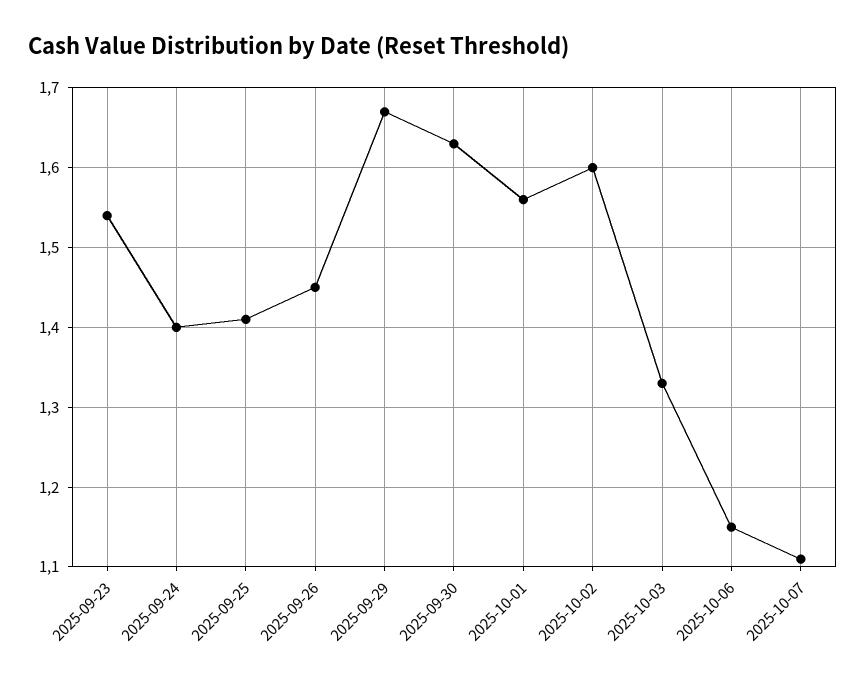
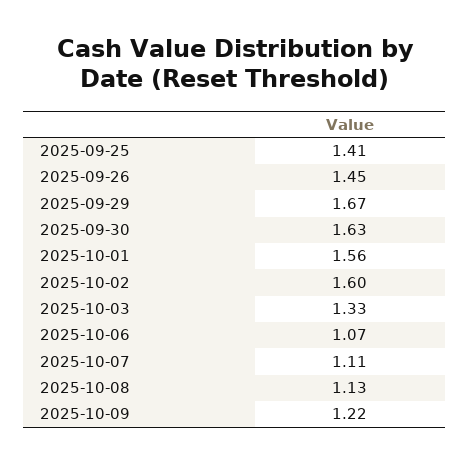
2025-09-23: 1.54 -> none
2025-09-24: 1.4 -> none
2025-10-06: 1.15 -> 1.07
2025-10-08: none -> 1.13
2025-10-09: none -> 1.22

